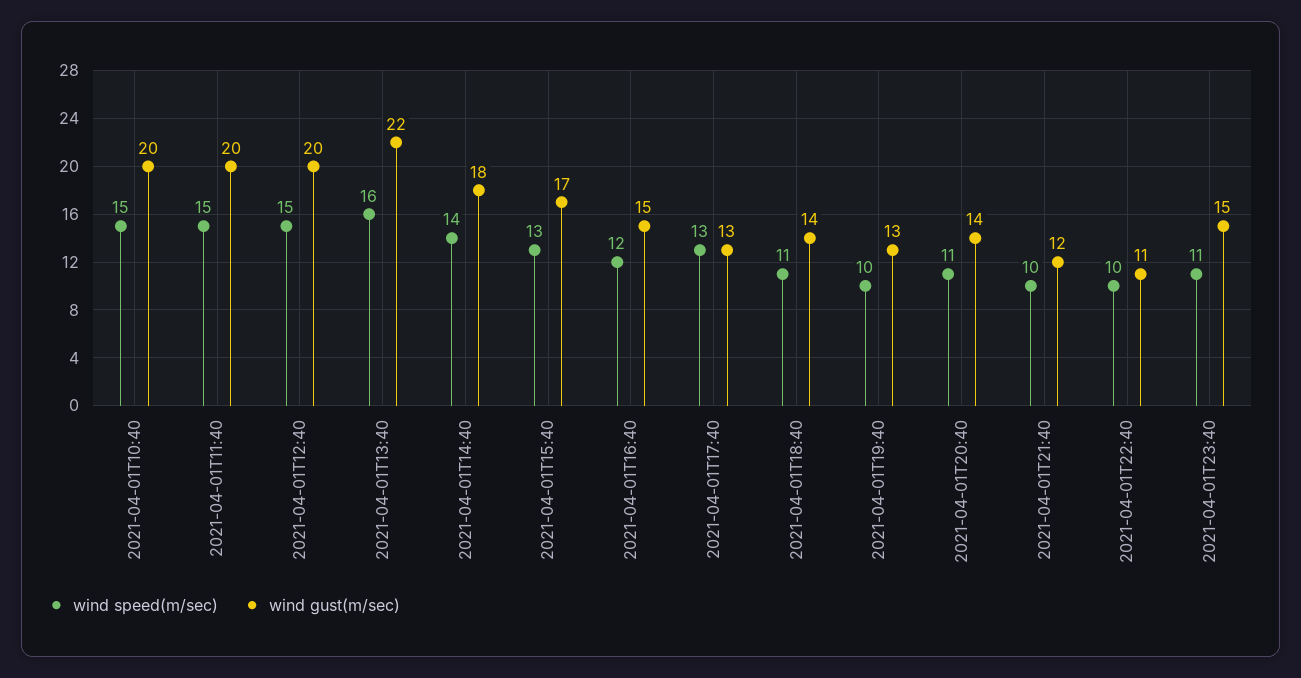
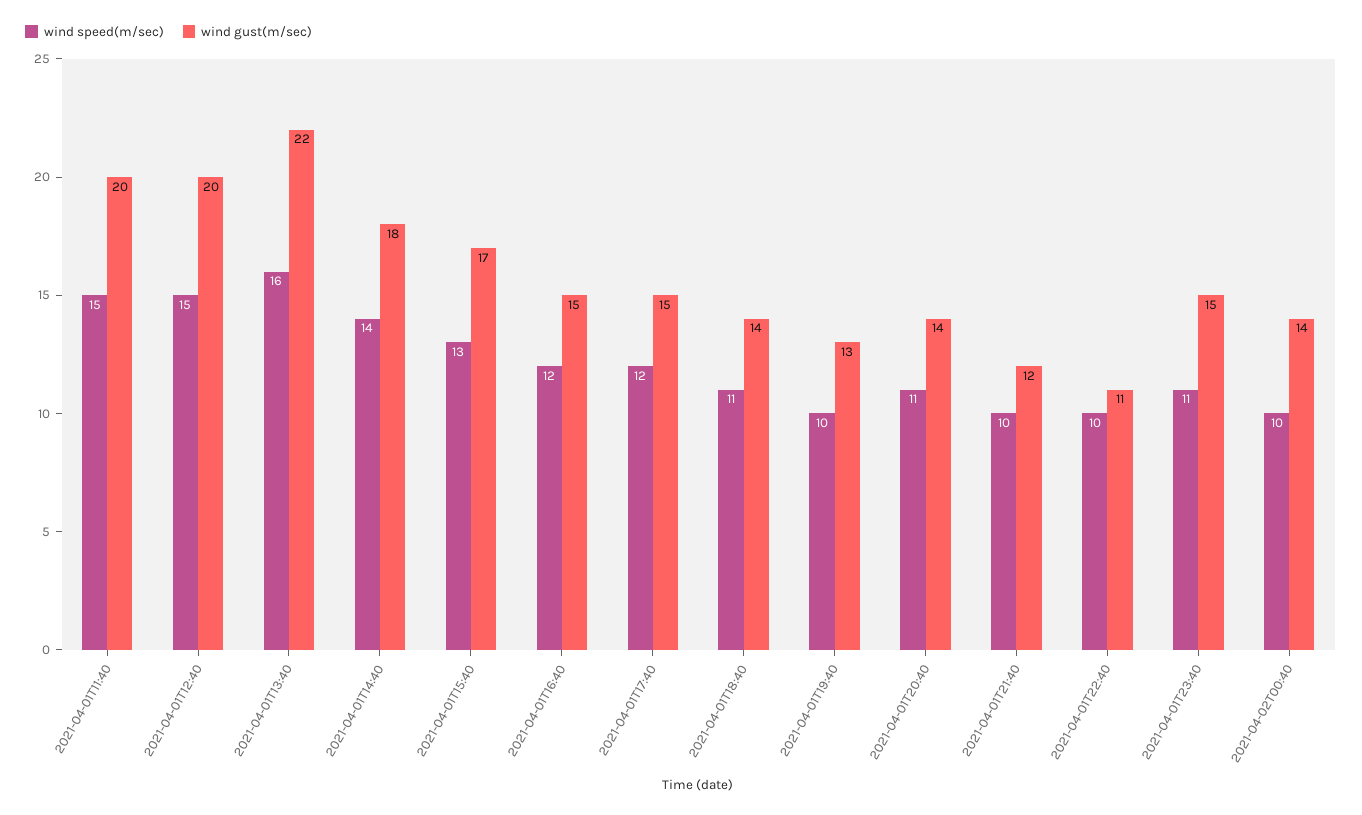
wind speed(m/sec), 2021-04-01T10:40: 15 -> none
wind gust(m/sec), 2021-04-01T10:40: 20 -> none
wind speed(m/sec), 2021-04-01T17:40: 13 -> 12
wind gust(m/sec), 2021-04-01T17:40: 13 -> 15
wind speed(m/sec), 2021-04-02T00:40: none -> 10
wind gust(m/sec), 2021-04-02T00:40: none -> 14

